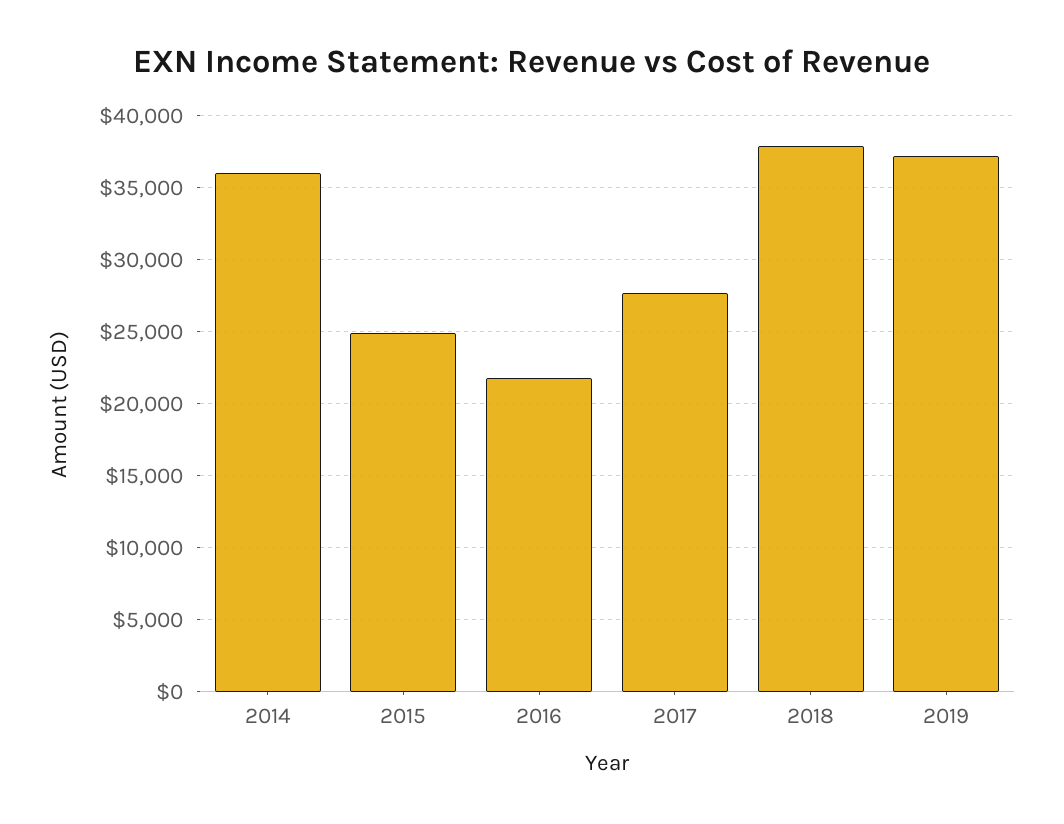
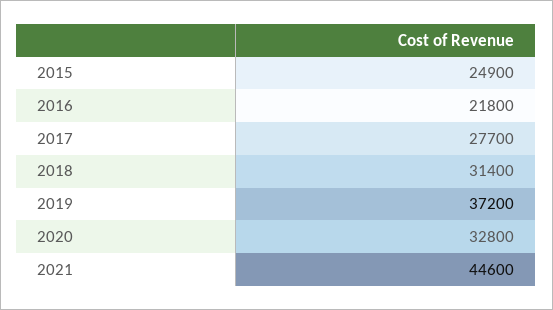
2014: 36000 -> none
2018: 38000 -> 31400
2020: none -> 32800
2021: none -> 44600

